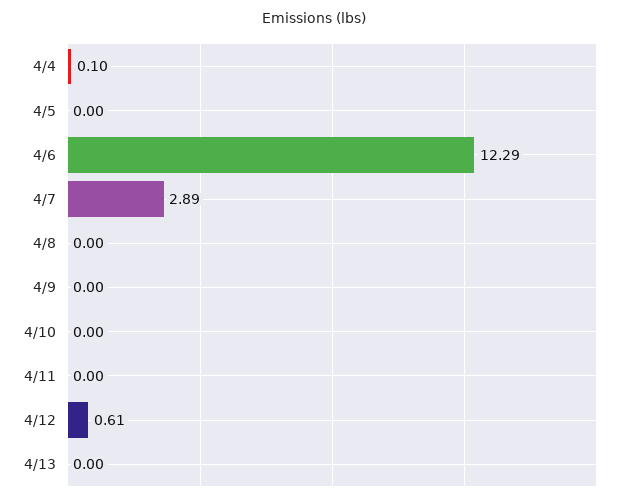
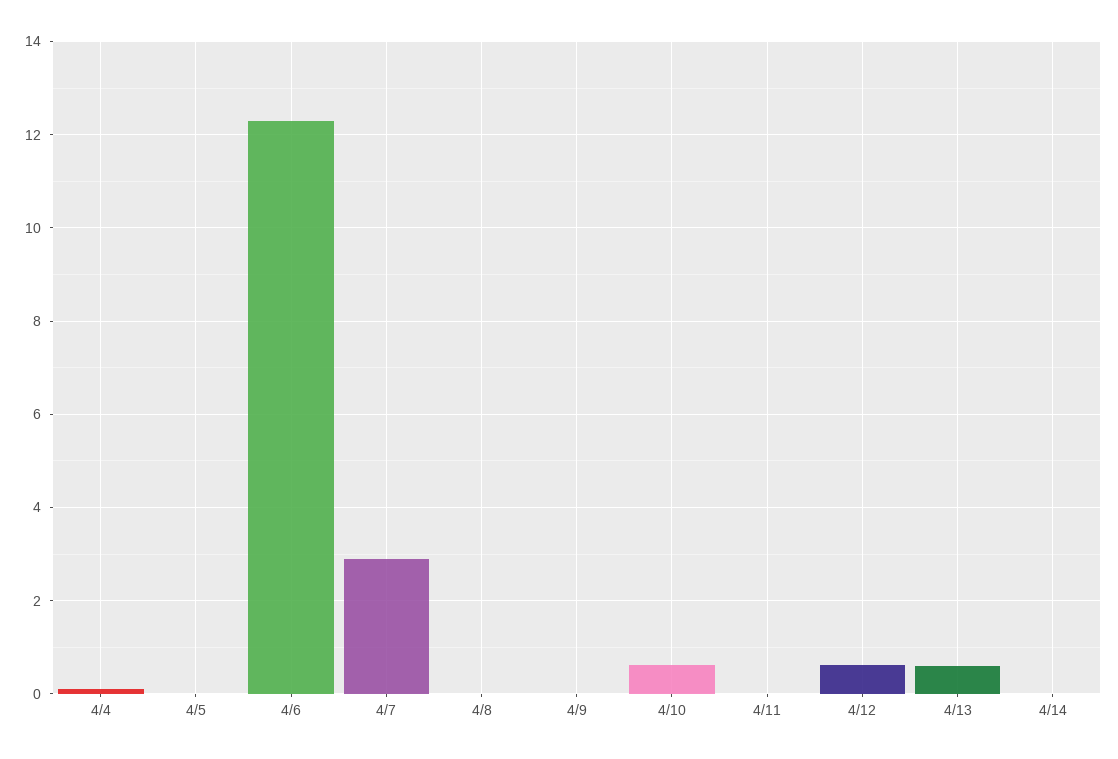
4/10: 0 -> 0.6
4/13: 0 -> 0.6
4/14: none -> 0

